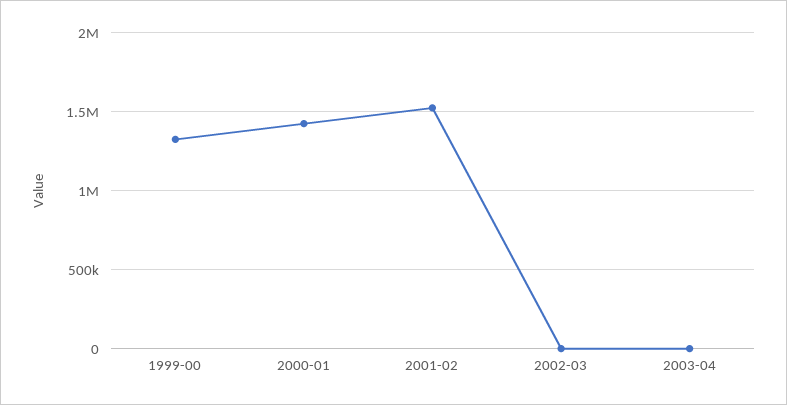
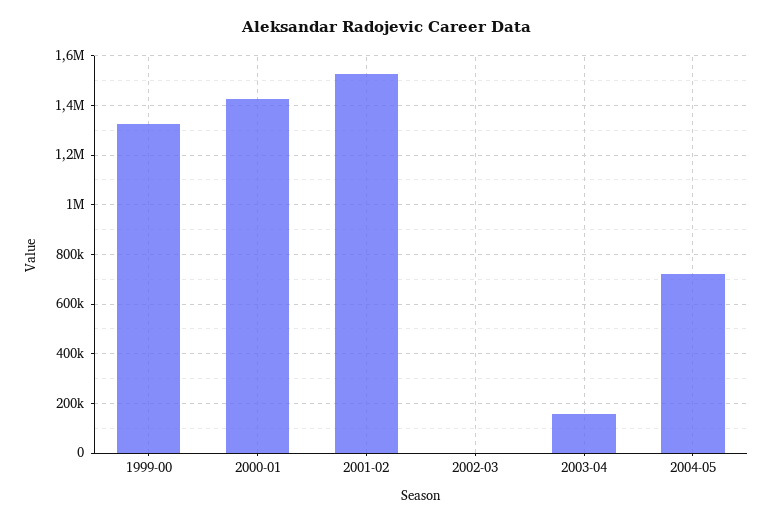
2003-04: 0 -> 150000
2004-05: none -> 725000

